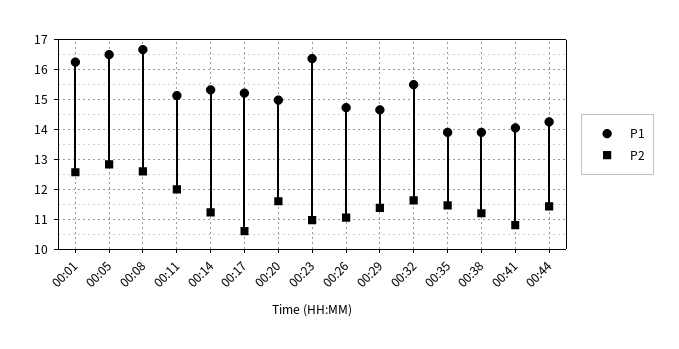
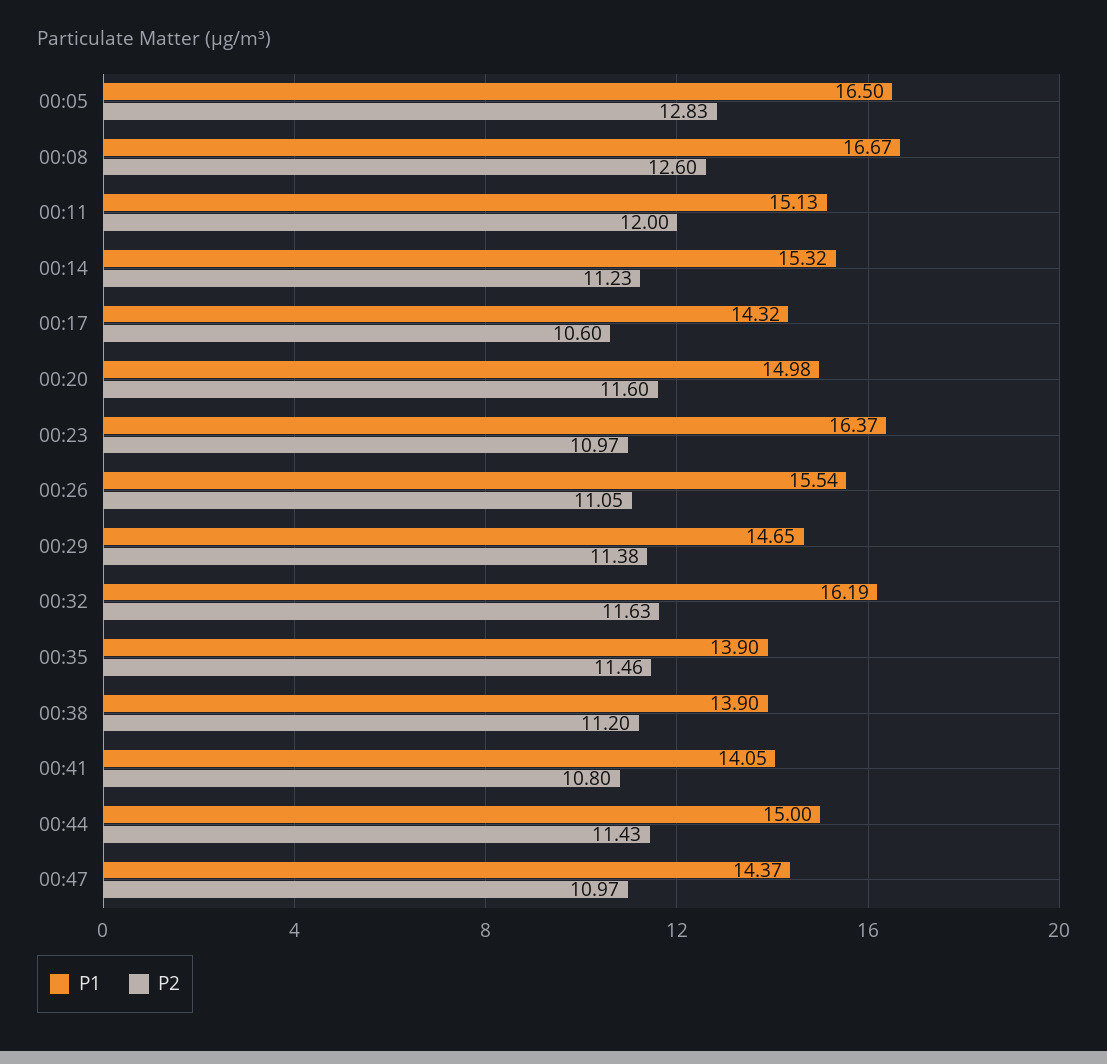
P1, 00:01: 16.25 -> none
P2, 00:01: 12.5 -> none
P1, 00:17: 15.25 -> 14.32
P1, 00:26: 14.75 -> 15.54
P1, 00:32: 15.5 -> 16.19
P1, 00:44: 14.25 -> 15
P1, 00:47: none -> 14.37
P2, 00:47: none -> 10.97

